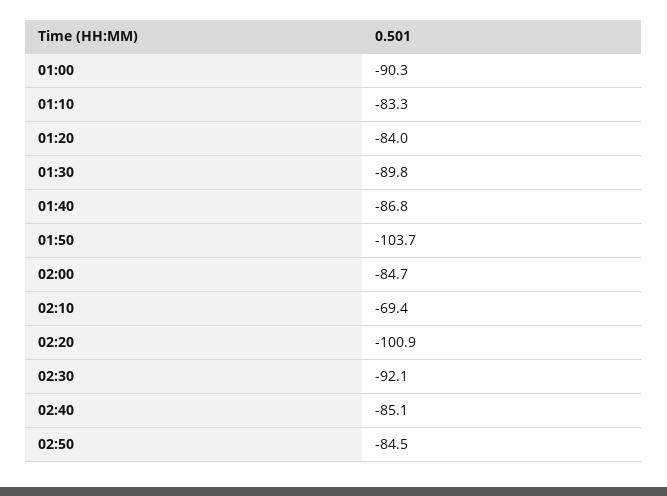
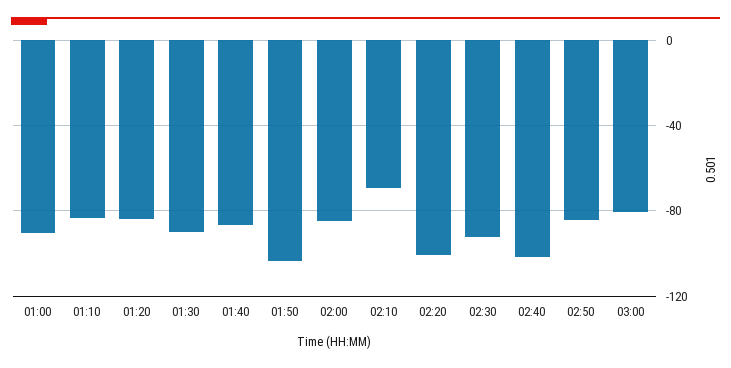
02:40: -85.1 -> -100
03:00: none -> -80

